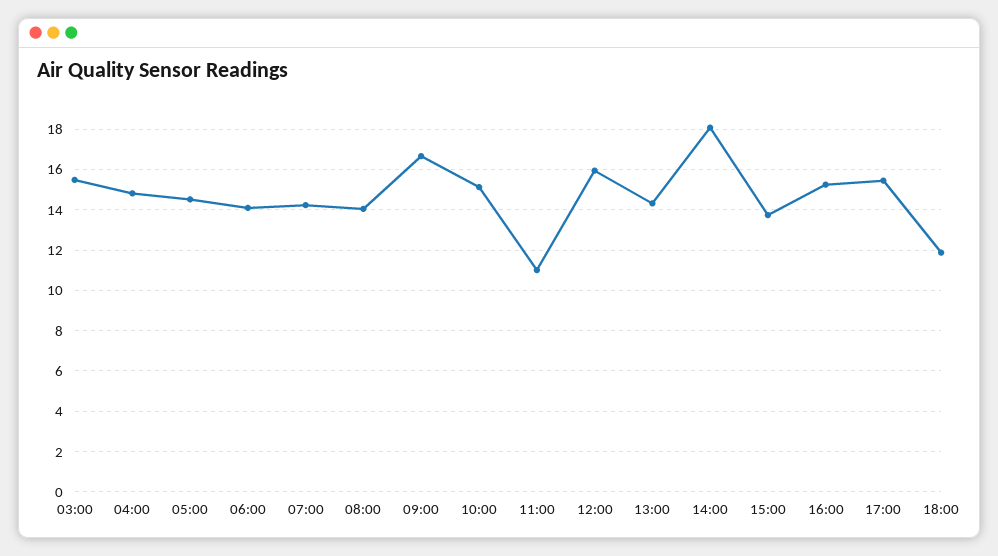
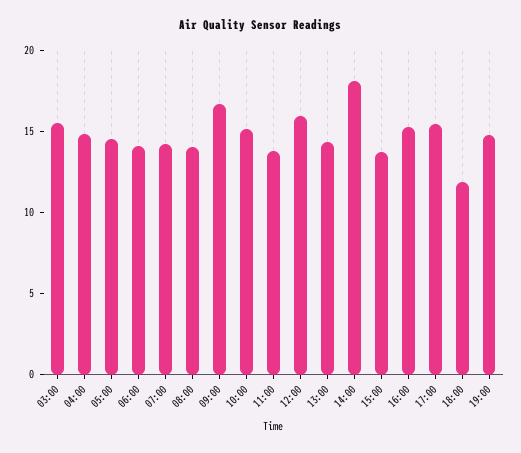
11:00: 11 -> 14
19:00: none -> 15

